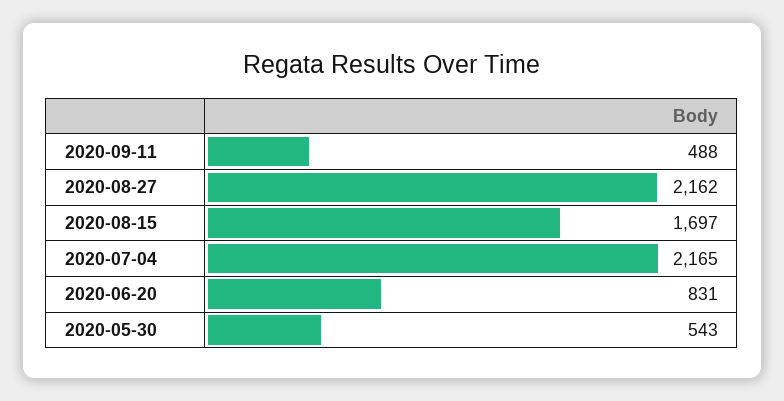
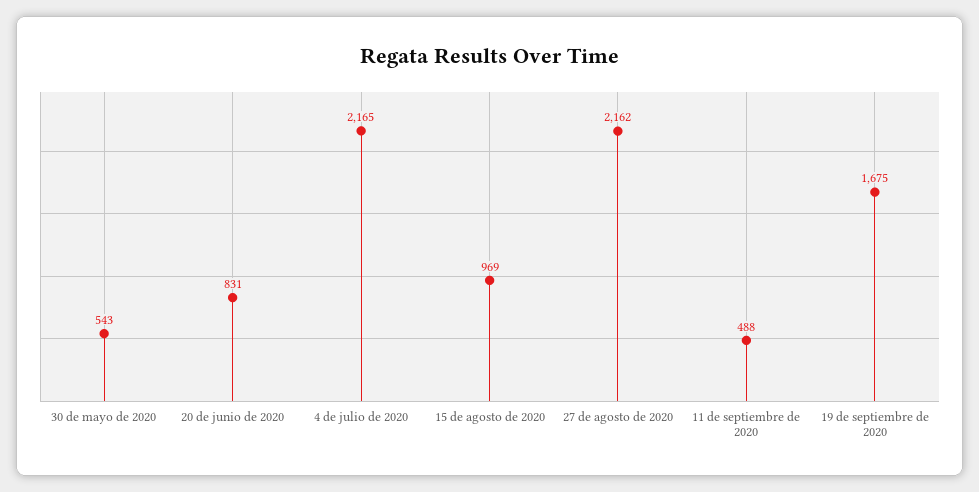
2020-08-15: 1697 -> 969
19 de septiembre de 2020: none -> 1675

